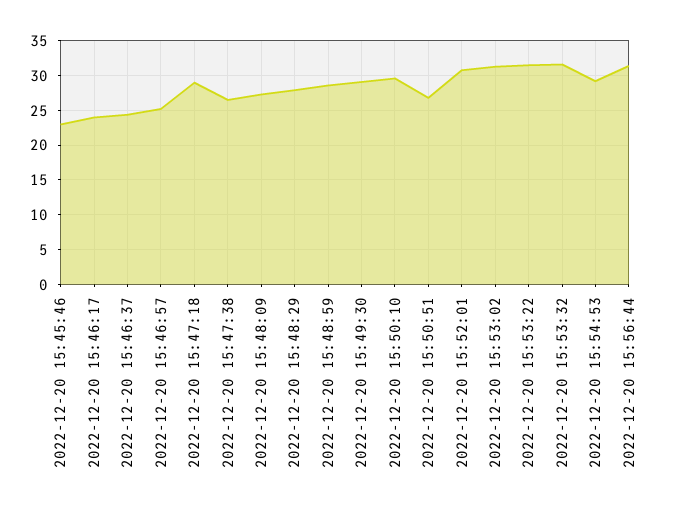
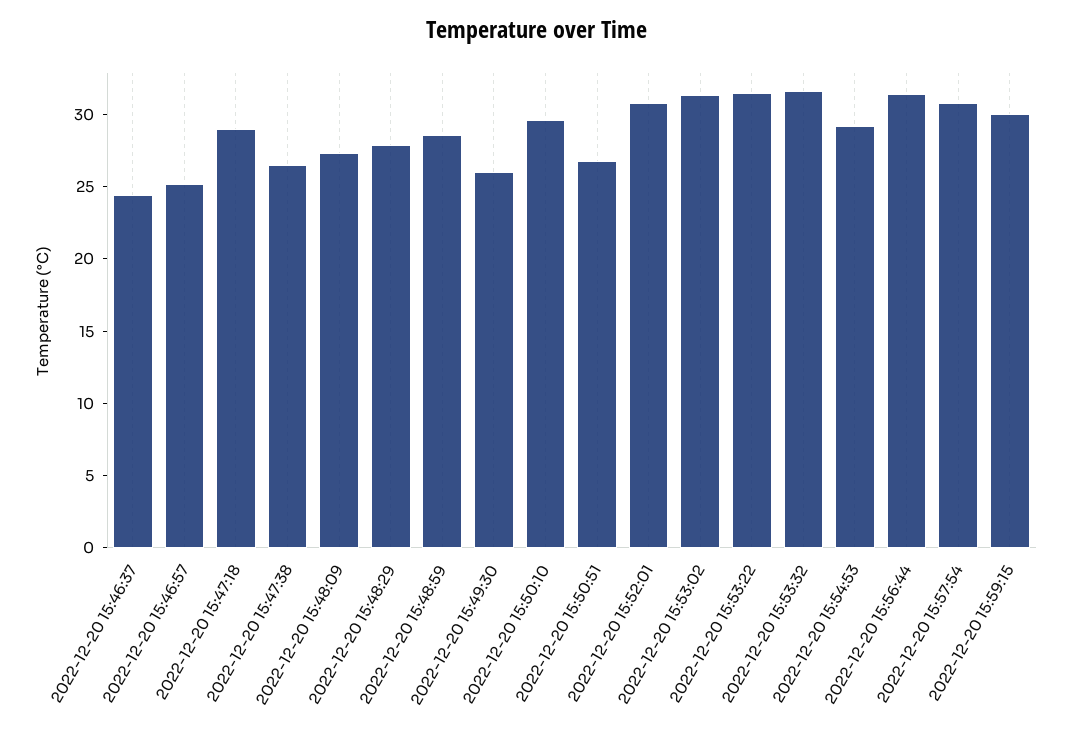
2022-12-20 15:45:46: 23 -> none
2022-12-20 15:46:17: 24 -> none
2022-12-20 15:49:30: 29 -> 26
2022-12-20 15:57:54: none -> 31
2022-12-20 15:59:15: none -> 30

